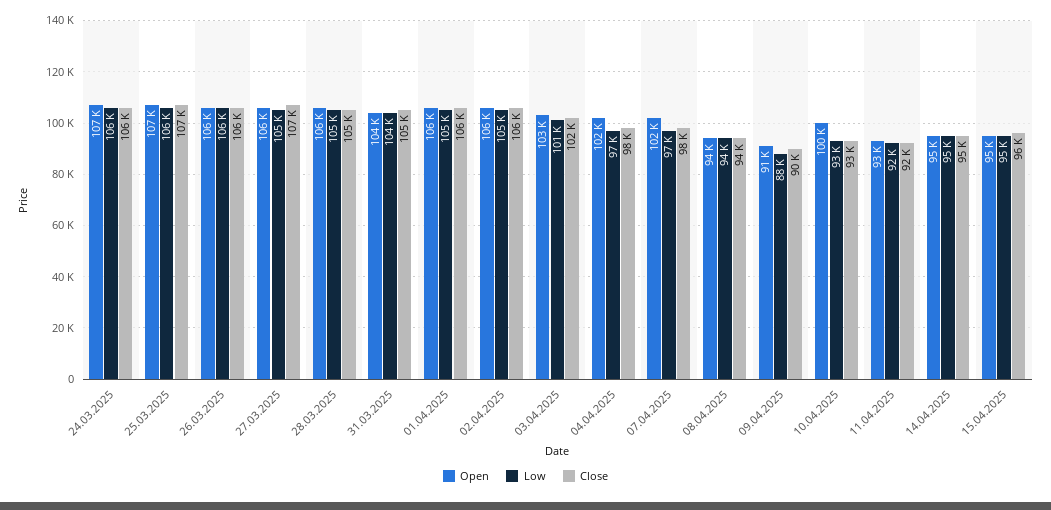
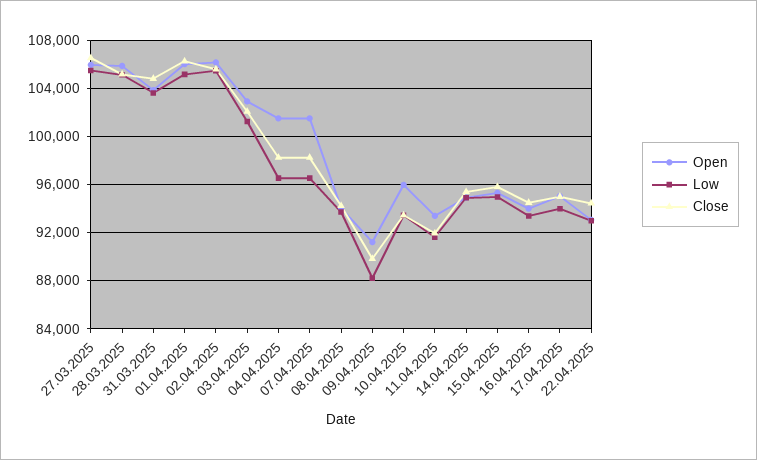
Open, 24.03.2025: 107000 -> none
Low, 24.03.2025: 106000 -> none
Close, 24.03.2025: 106000 -> none
Open, 25.03.2025: 107000 -> none
Low, 25.03.2025: 106000 -> none
Close, 25.03.2025: 107000 -> none
Open, 26.03.2025: 106000 -> none
Low, 26.03.2025: 106000 -> none
Close, 26.03.2025: 106000 -> none
Open, 10.04.2025: 100000 -> 96000
Open, 16.04.2025: none -> 94000
Low, 16.04.2025: none -> 93500
Close, 16.04.2025: none -> 94500
Open, 17.04.2025: none -> 95000
Low, 17.04.2025: none -> 94000
Close, 17.04.2025: none -> 95000
Open, 22.04.2025: none -> 93000
Low, 22.04.2025: none -> 93000
Close, 22.04.2025: none -> 94500

